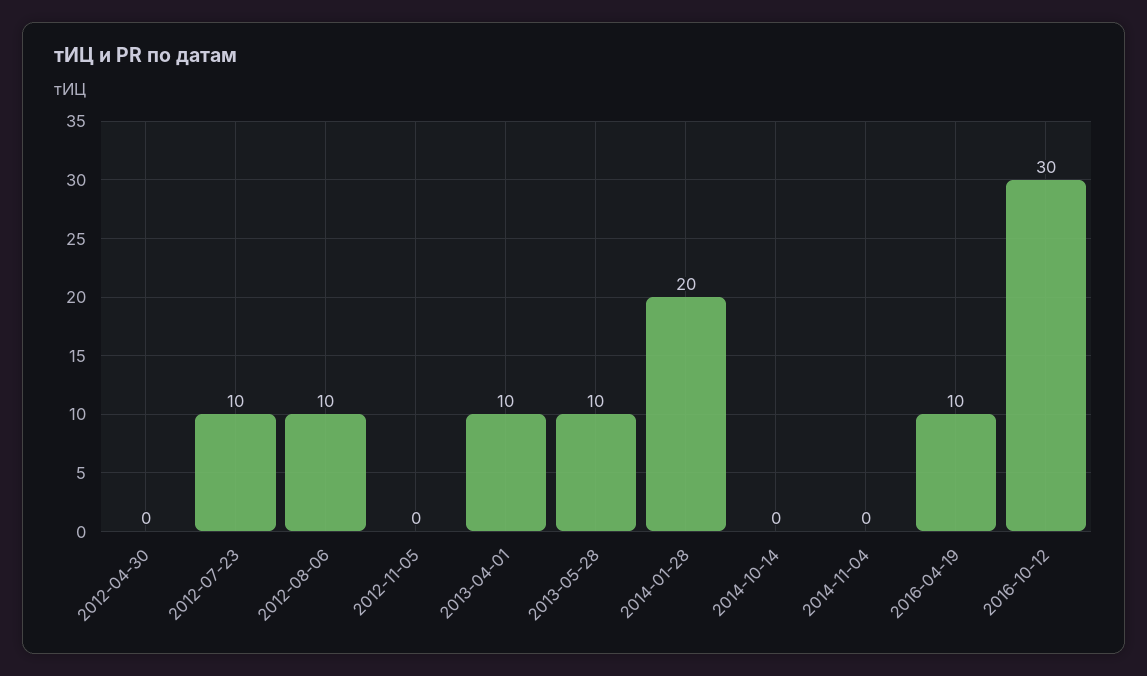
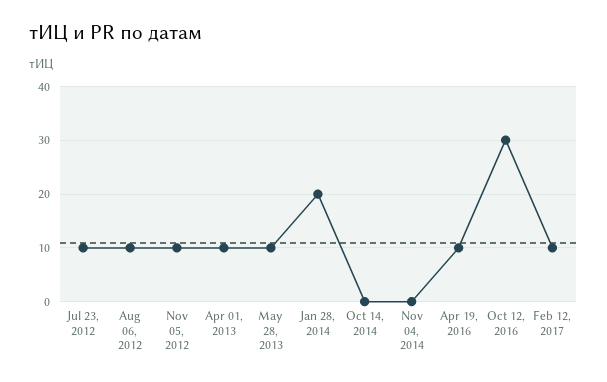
2012-04-30: 0 -> none
2012-11-05: 0 -> 10
Feb 12, 2017: none -> 10

